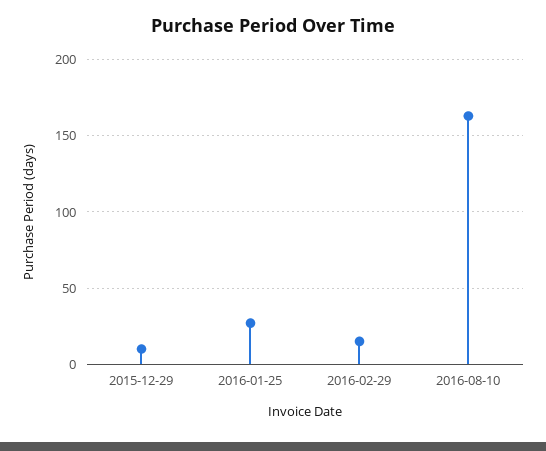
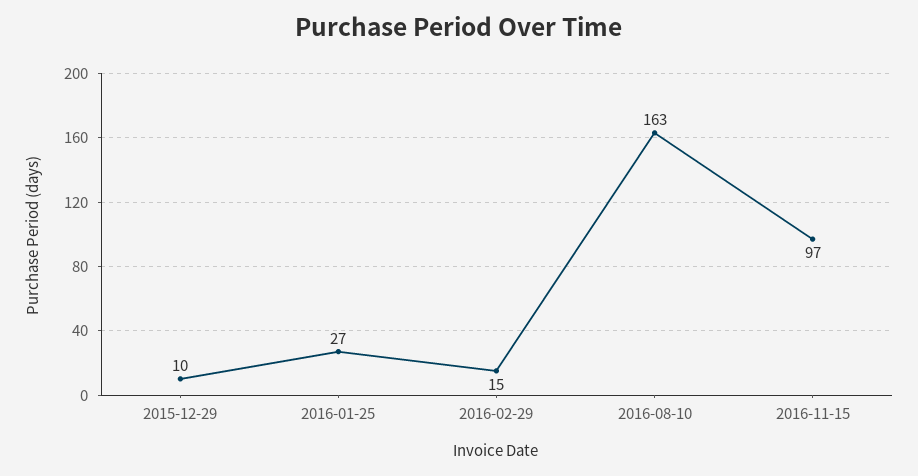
2016-11-15: none -> 97

